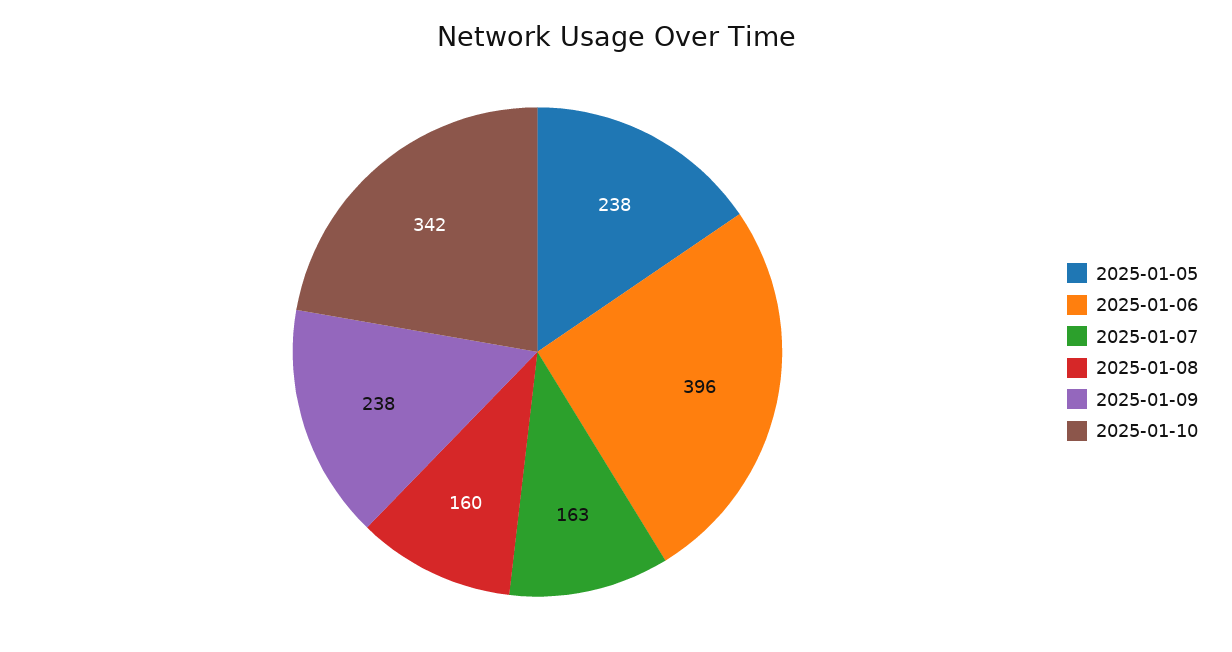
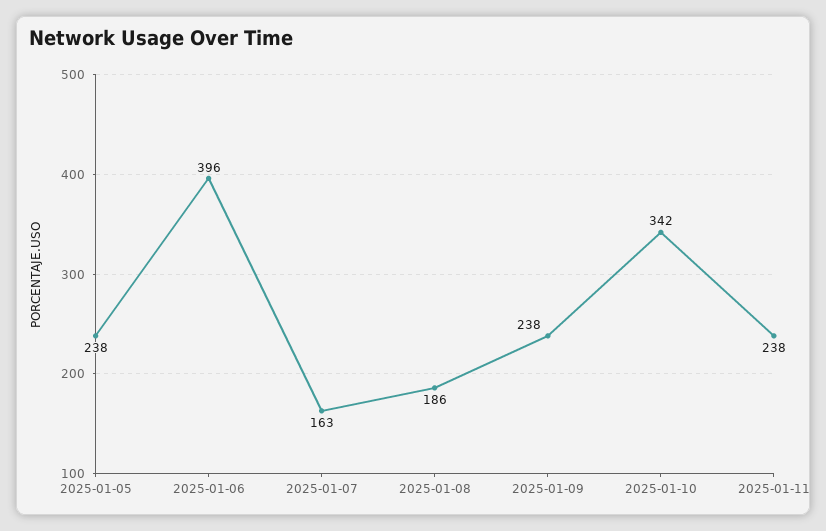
2025-01-08: 160 -> 186
2025-01-11: none -> 238

